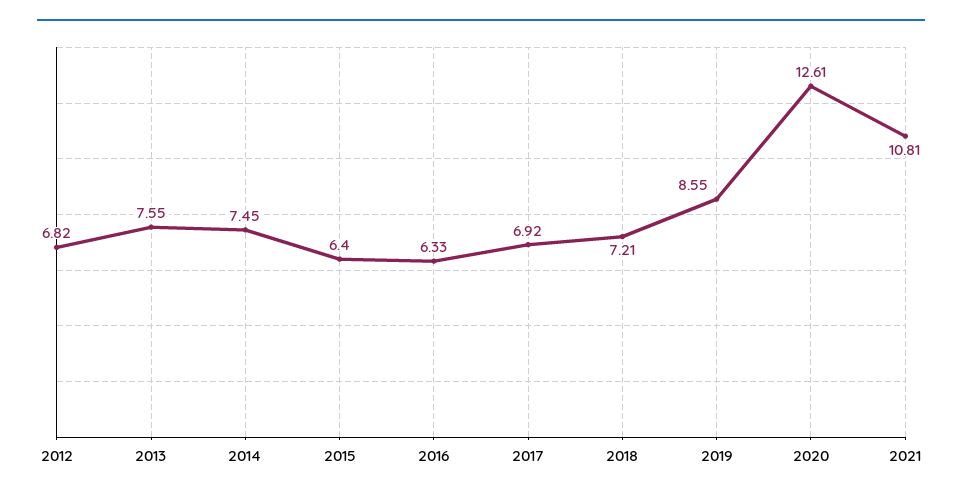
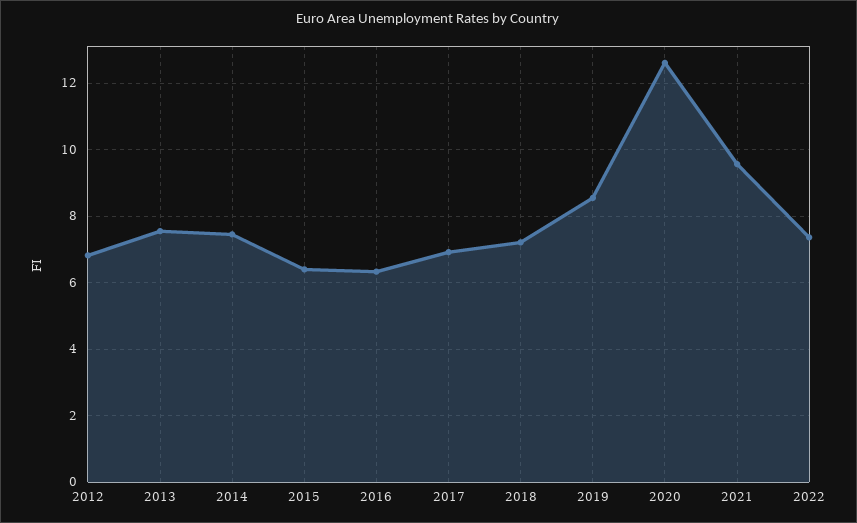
2021: 10.81 -> 9.6
2022: none -> 7.4

